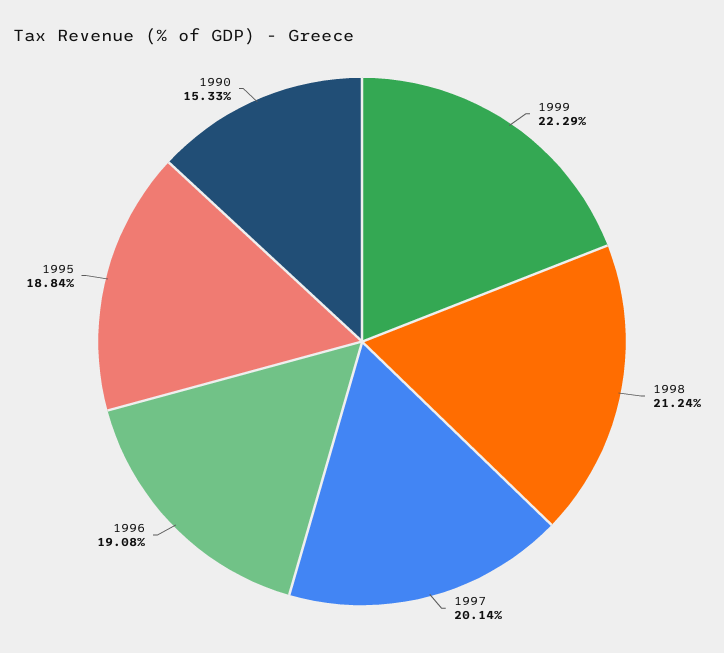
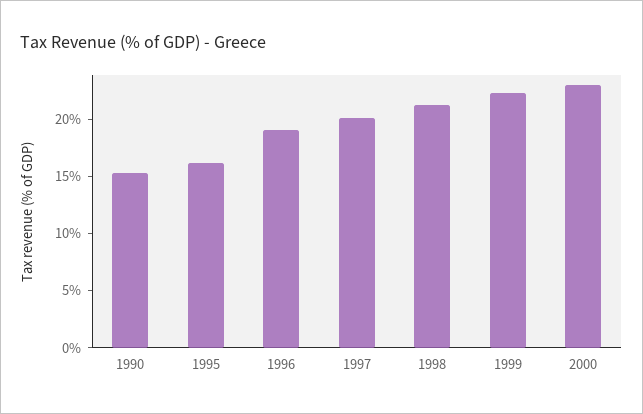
1995: 18.84 -> 16
2000: none -> 23

